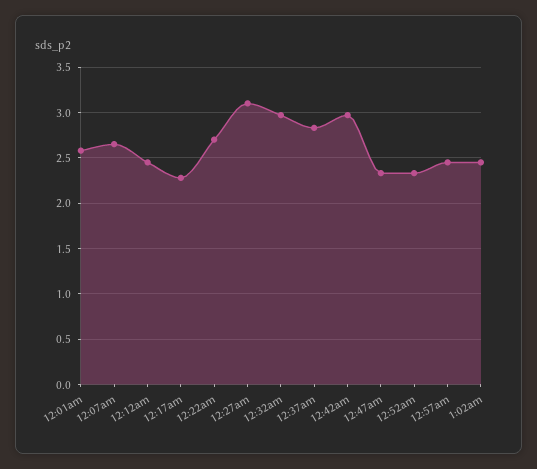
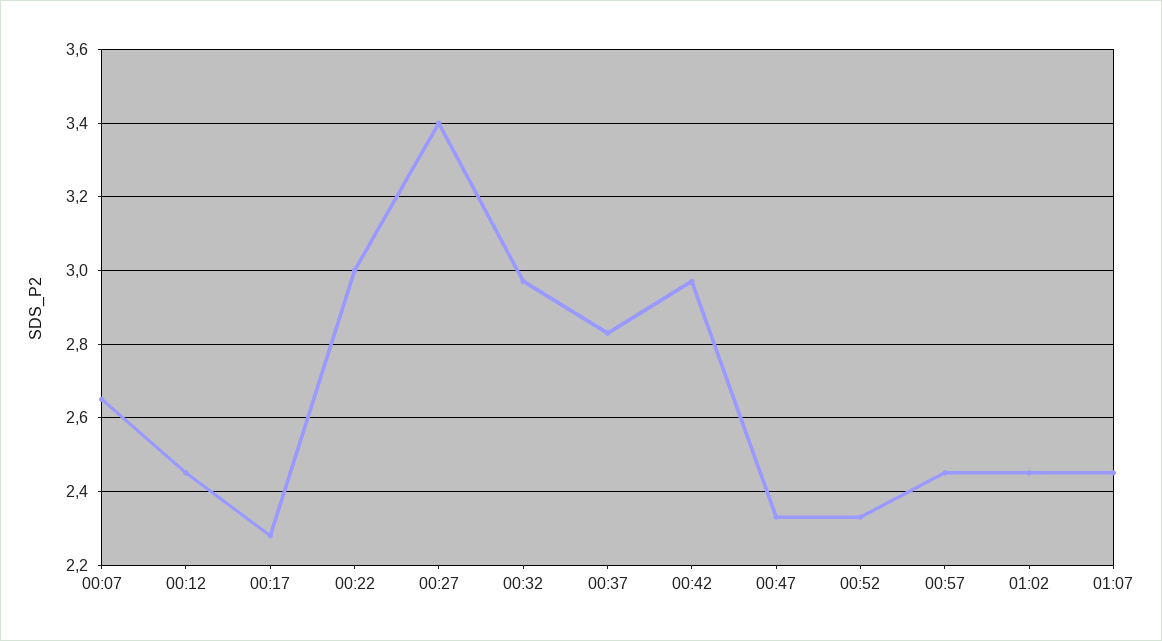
12:01am: 2.6 -> none
12:22am: 2.7 -> 3
12:27am: 3.1 -> 3.4
01:07: none -> 2.45

